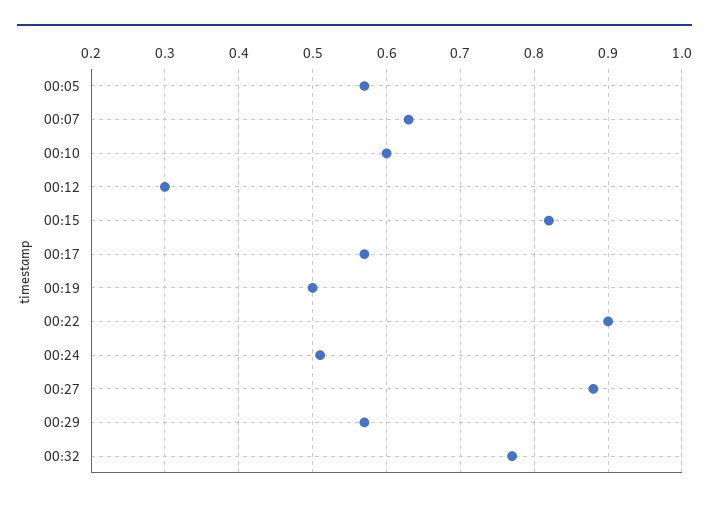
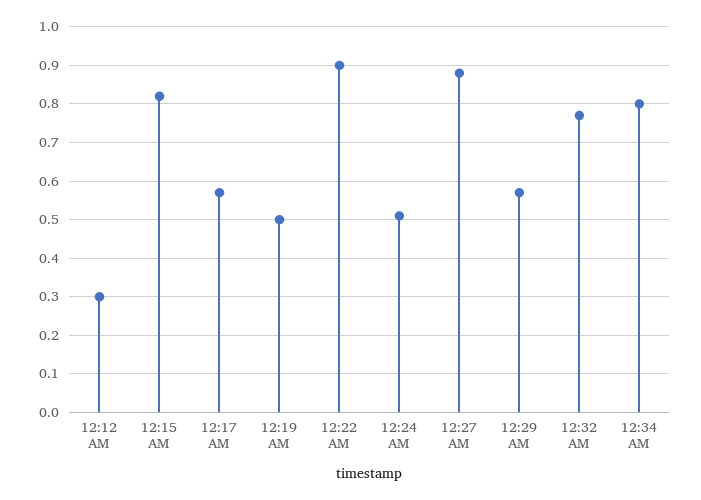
00:05: 0.57 -> none
00:07: 0.63 -> none
00:10: 0.6 -> none
12:34 AM: none -> 0.8

